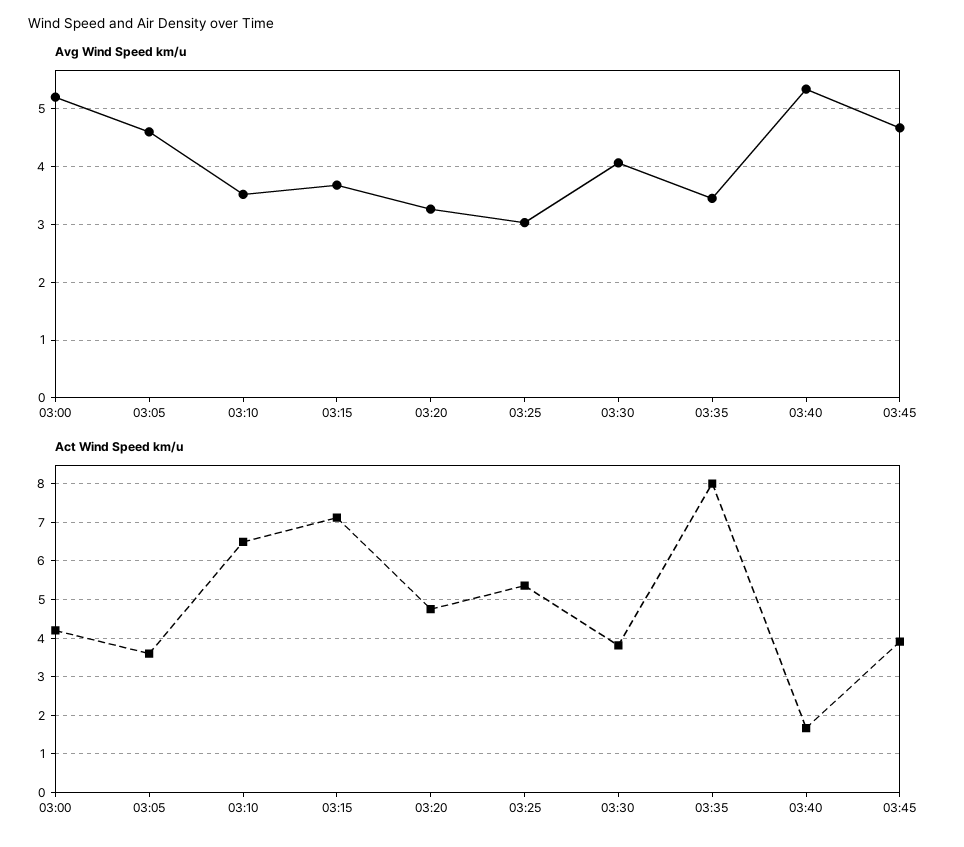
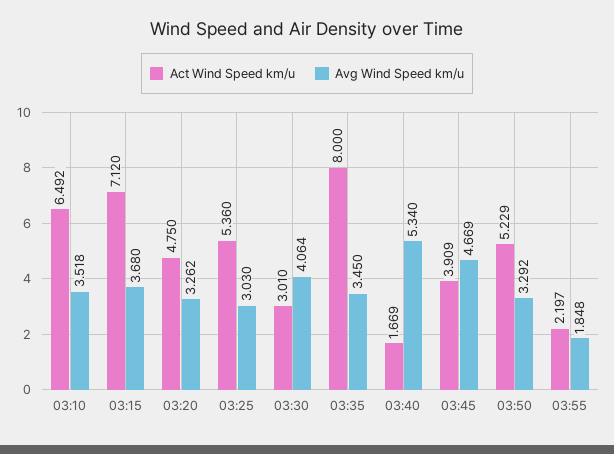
Avg Wind Speed km/u, 03:00: 5.2 -> none
Avg Wind Speed km/u, 03:05: 4.6 -> none
Act Wind Speed km/u, 03:00: 4.2 -> none
Act Wind Speed km/u, 03:05: 3.6 -> none
Act Wind Speed km/u, 03:30: 3.8 -> 3.01
Act Wind Speed km/u, 03:50: none -> 5.229
Avg Wind Speed km/u, 03:50: none -> 3.292
Act Wind Speed km/u, 03:55: none -> 2.197
Avg Wind Speed km/u, 03:55: none -> 1.848

